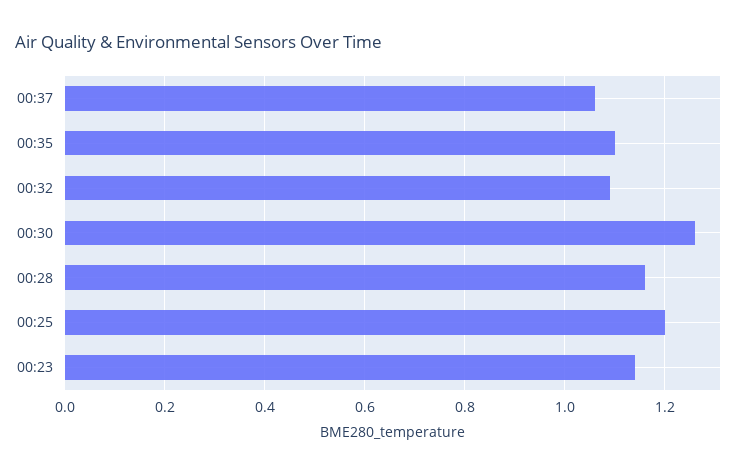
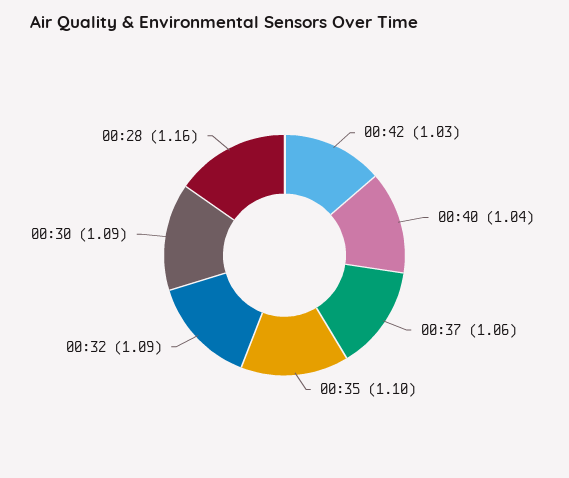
00:30: 1.25 -> 1.09
00:25: 1.2 -> none
00:23: 1.15 -> none
00:42: none -> 1.03
00:40: none -> 1.04

